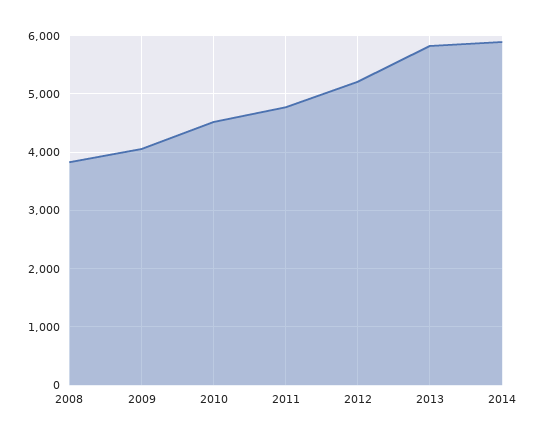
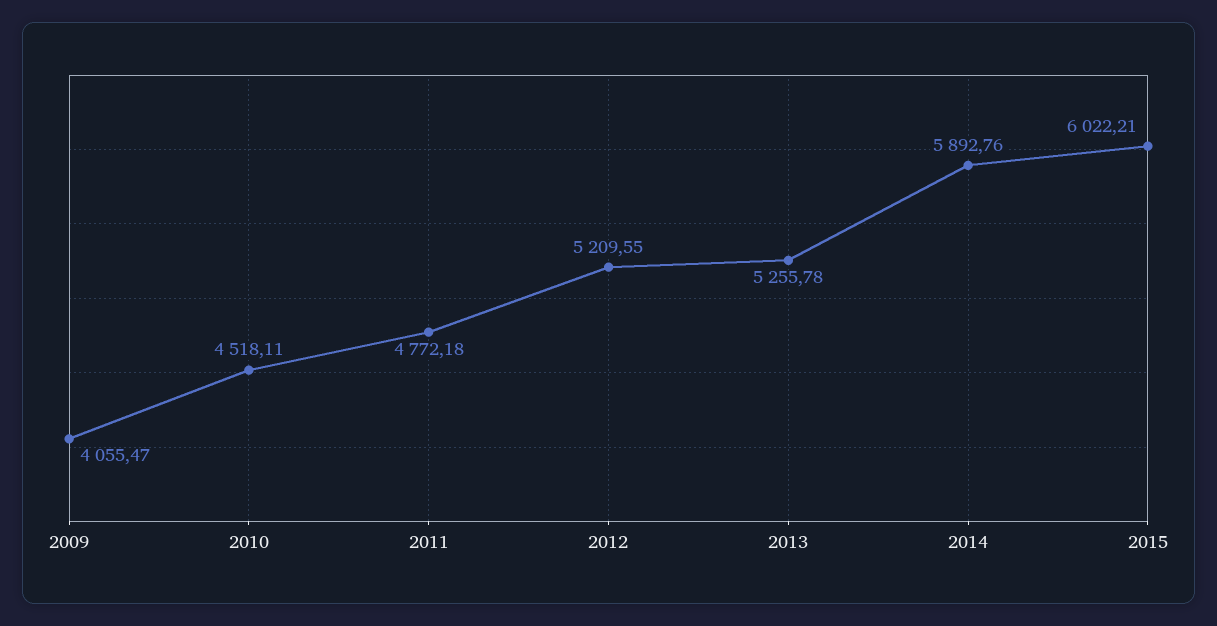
2008: 3800 -> none
2013: 5800 -> 5255.78
2015: none -> 6022.21

